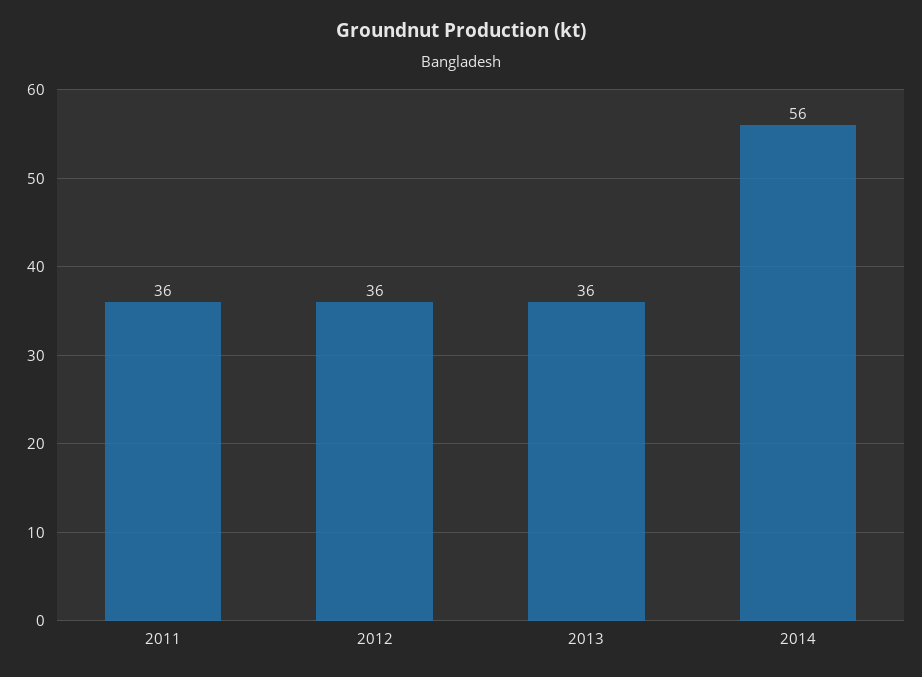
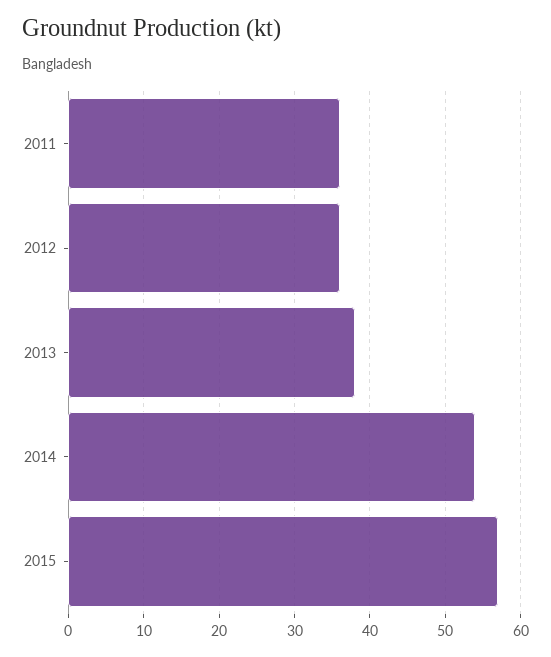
2013: 36 -> 38
2014: 56 -> 54
2015: none -> 57

